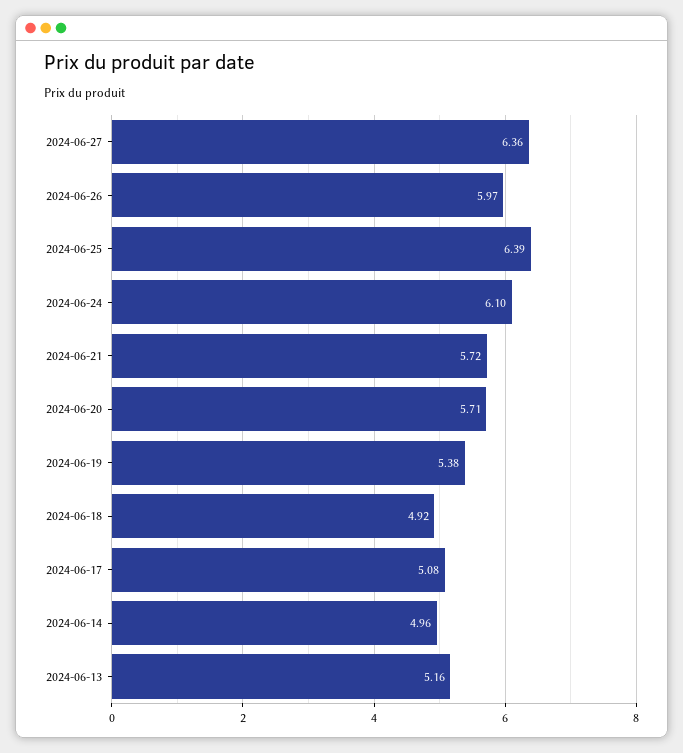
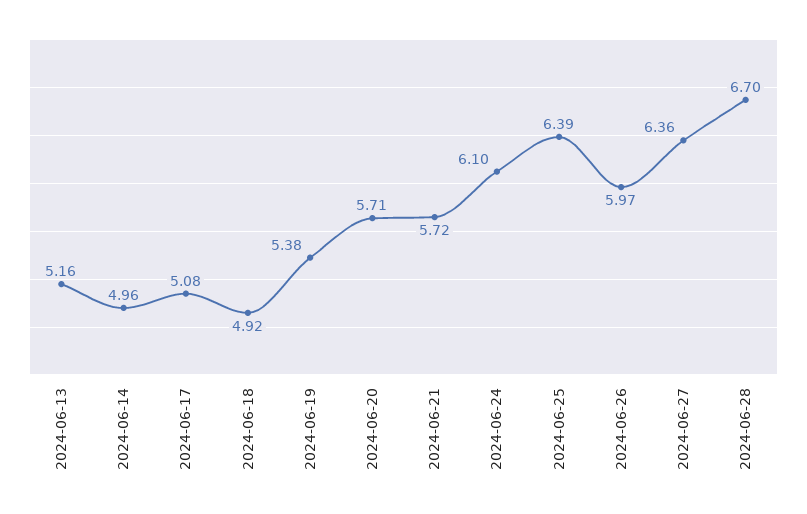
2024-06-28: none -> 6.7

